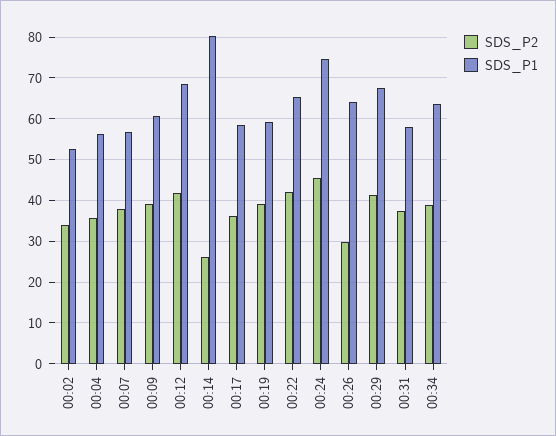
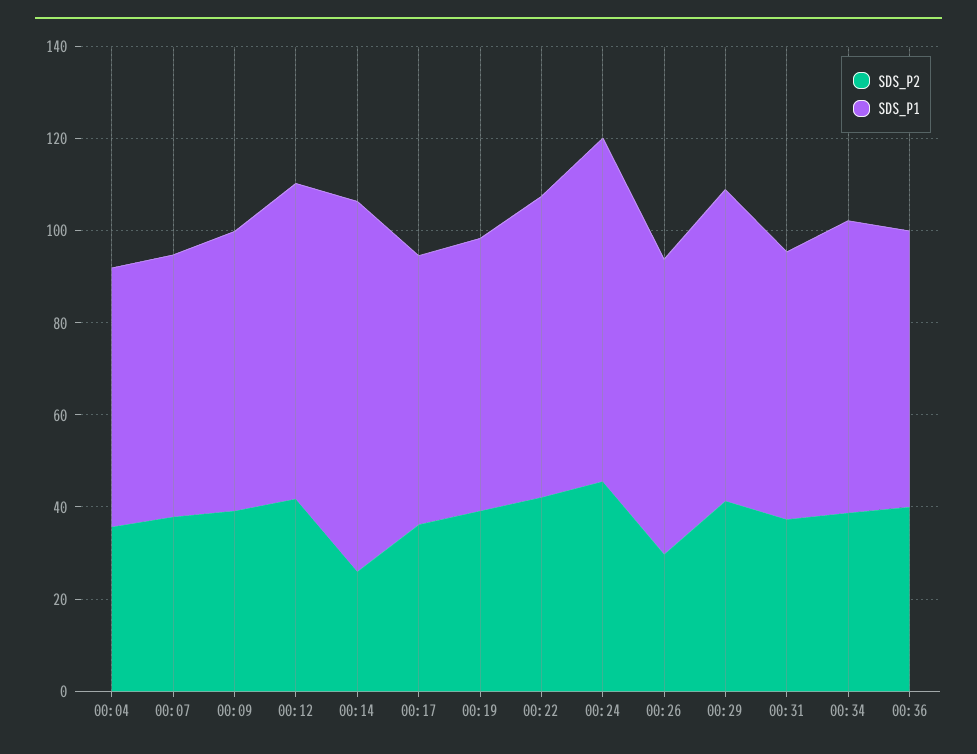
SDS_P2, 00:02: 34 -> none
SDS_P1, 00:02: 52 -> none
SDS_P2, 00:36: none -> 40
SDS_P1, 00:36: none -> 60

